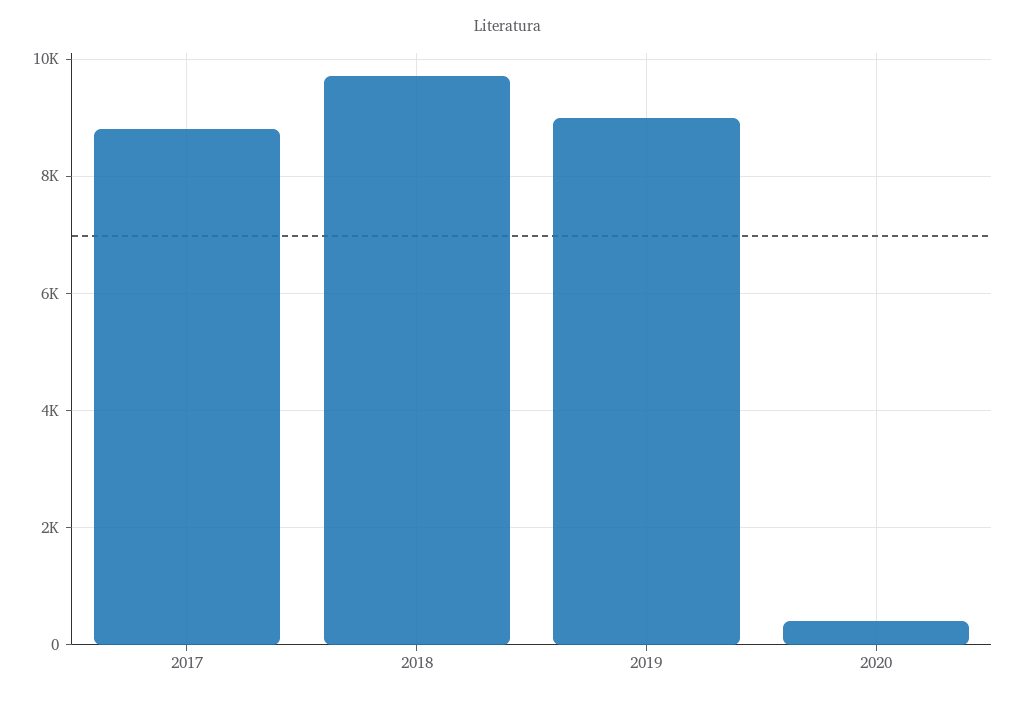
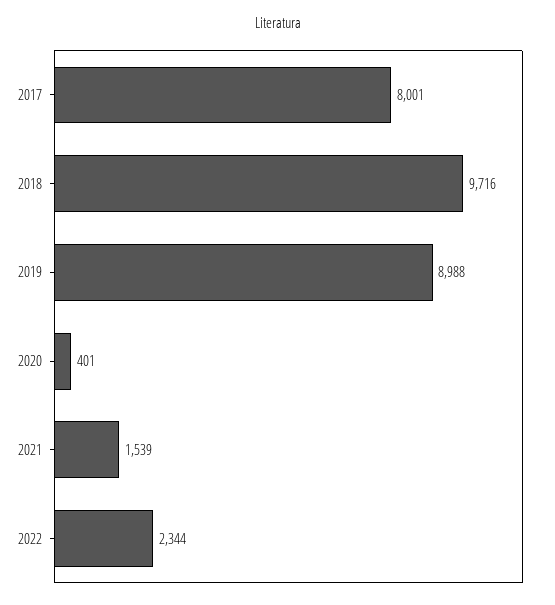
2017: 8800 -> 8001
2021: none -> 1539
2022: none -> 2344

